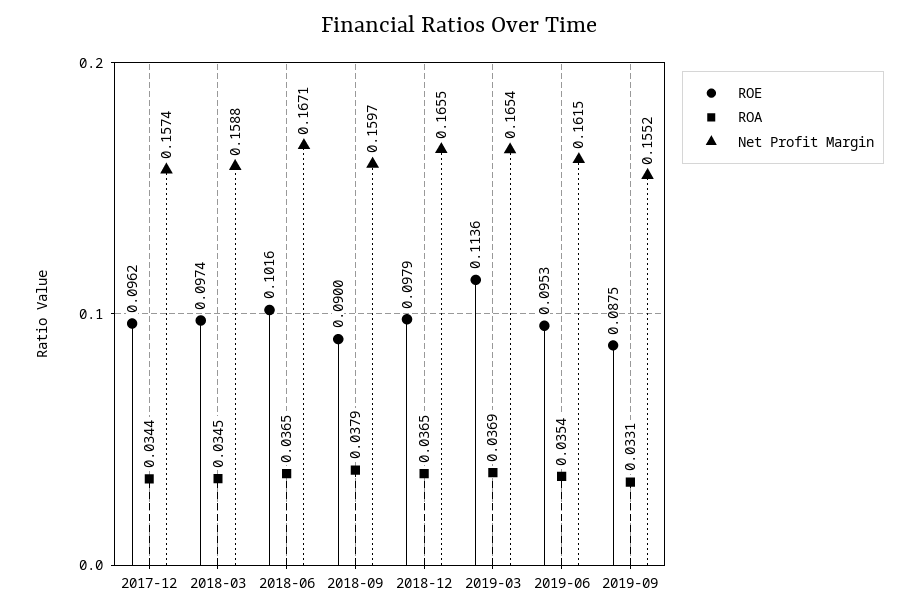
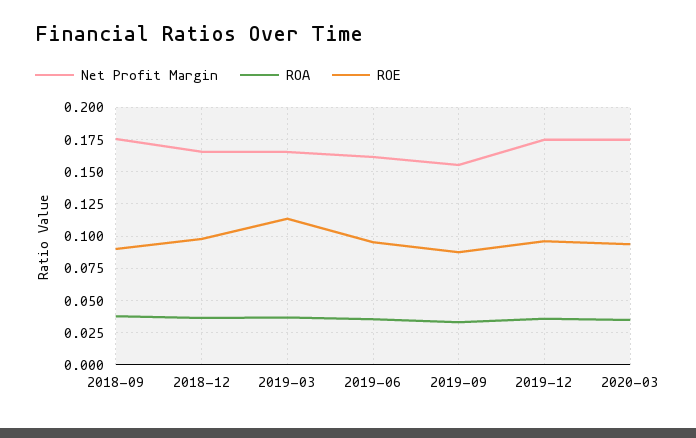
ROE, 2017-12: 0.0962 -> none
ROA, 2017-12: 0.0344 -> none
Net Profit Margin, 2017-12: 0.1574 -> none
ROE, 2018-03: 0.0974 -> none
ROA, 2018-03: 0.0345 -> none
Net Profit Margin, 2018-03: 0.1588 -> none
ROE, 2018-06: 0.1016 -> none
ROA, 2018-06: 0.0365 -> none
Net Profit Margin, 2018-06: 0.1671 -> none
Net Profit Margin, 2018-09: 0.1597 -> 0.175
Net Profit Margin, 2019-12: none -> 0.175
ROA, 2019-12: none -> 0.035
ROE, 2019-12: none -> 0.095
Net Profit Margin, 2020-03: none -> 0.175
ROA, 2020-03: none -> 0.035
ROE, 2020-03: none -> 0.095

